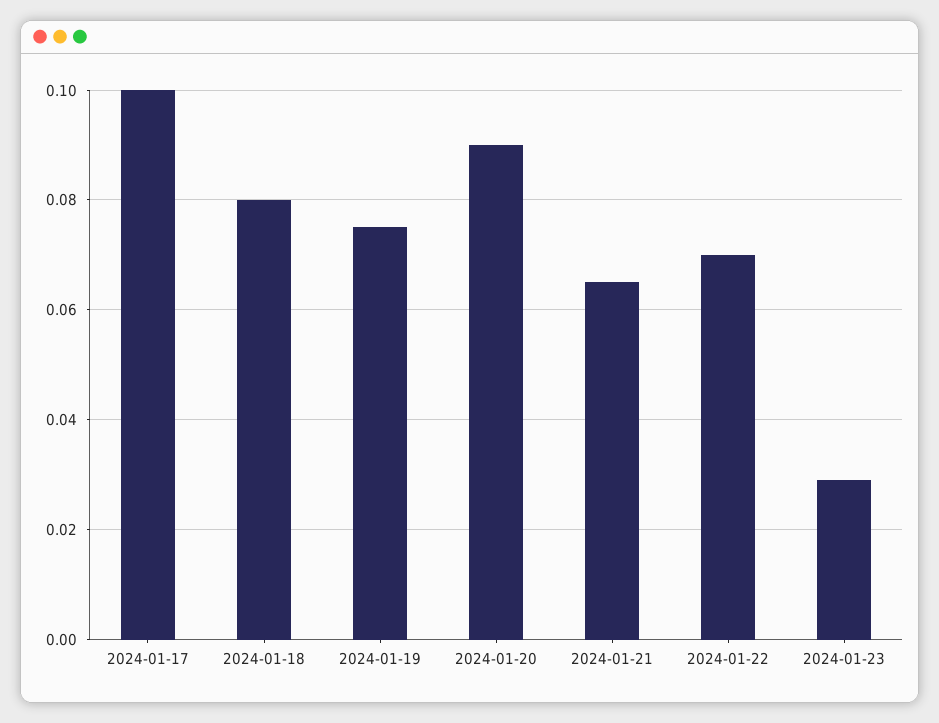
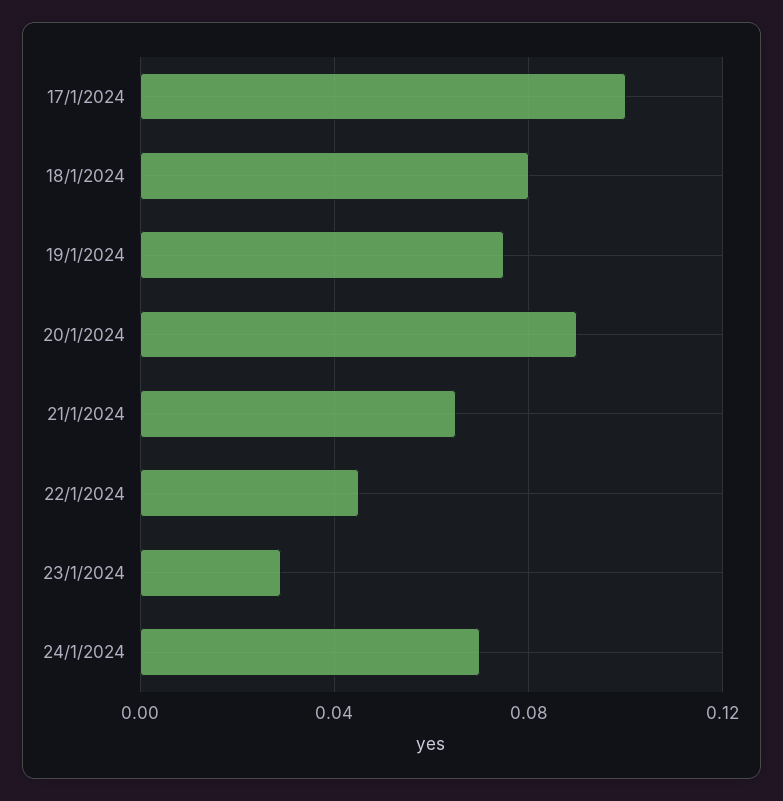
2024-01-22: 0.07 -> 0.045
24/1/2024: none -> 0.07

